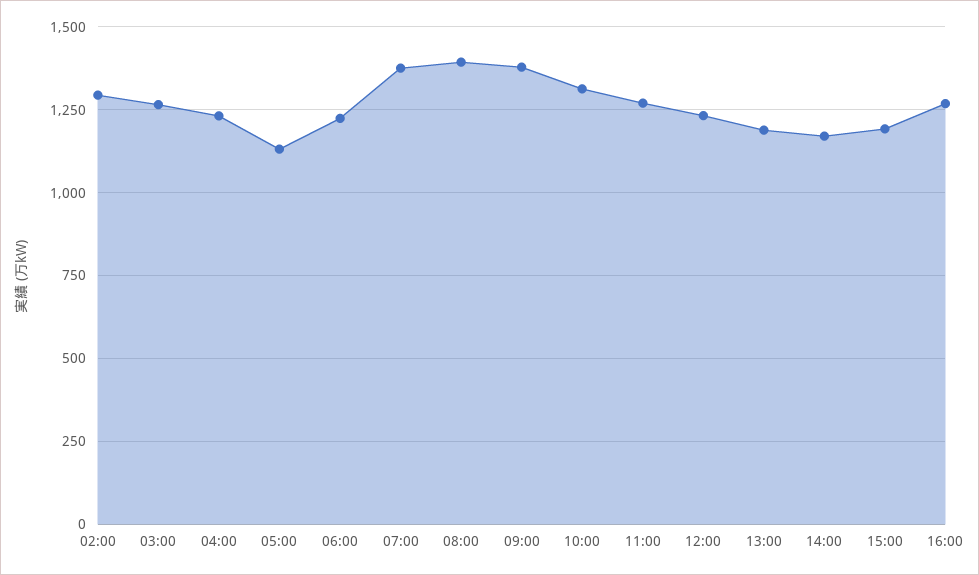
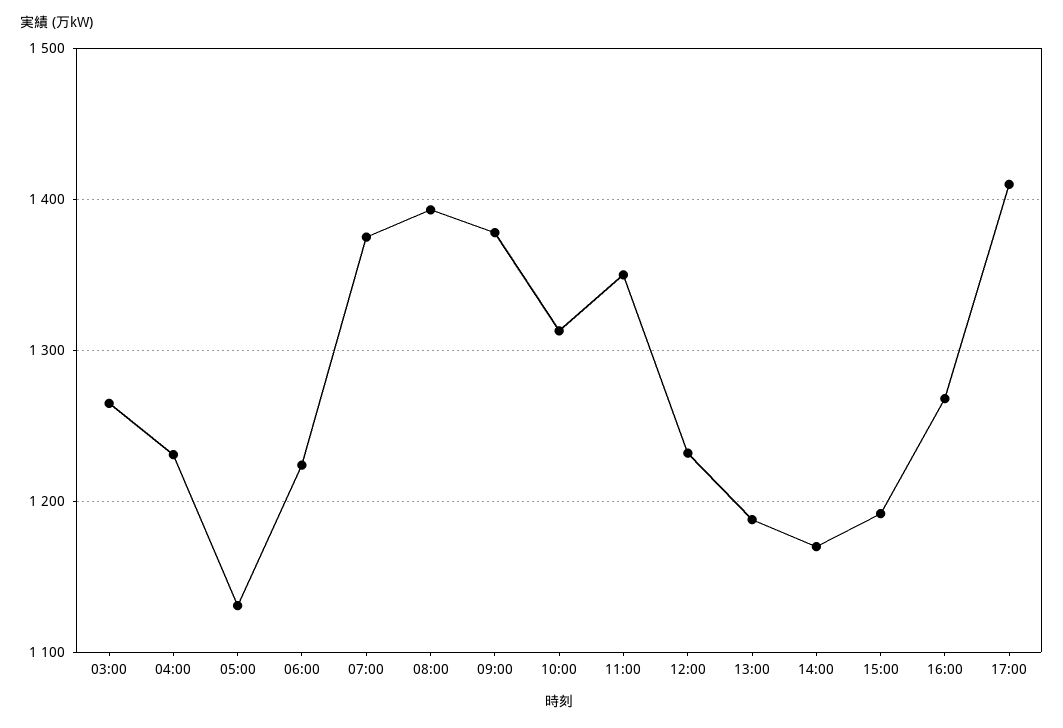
02:00: 1300 -> none
11:00: 1275 -> 1350
17:00: none -> 1410

